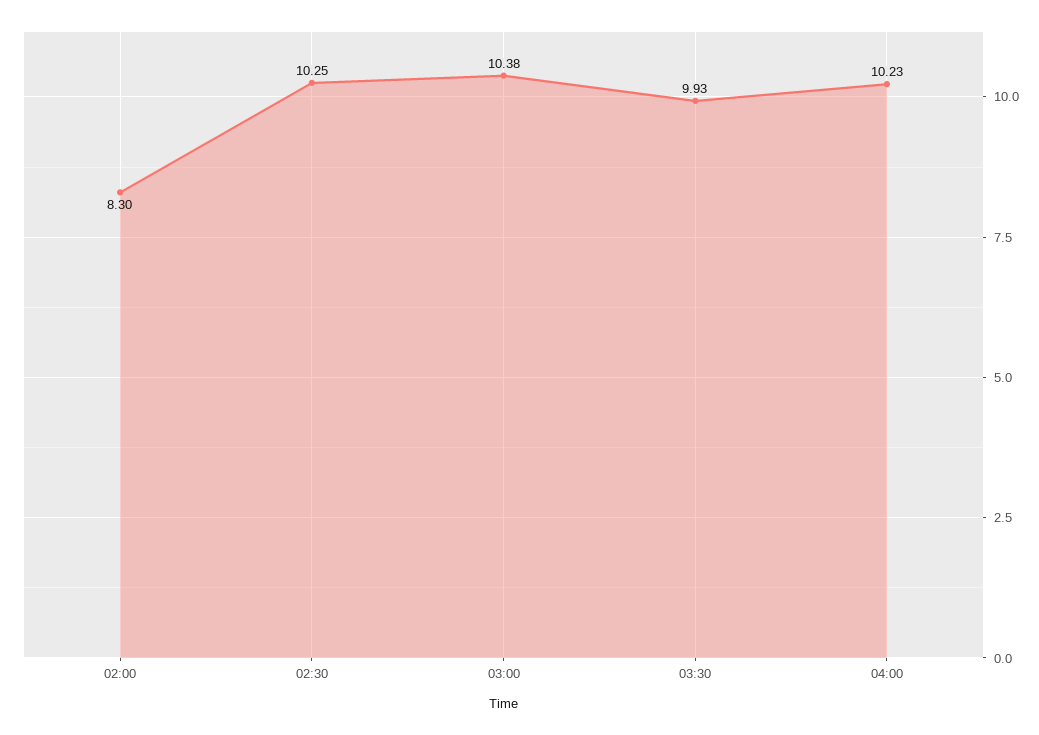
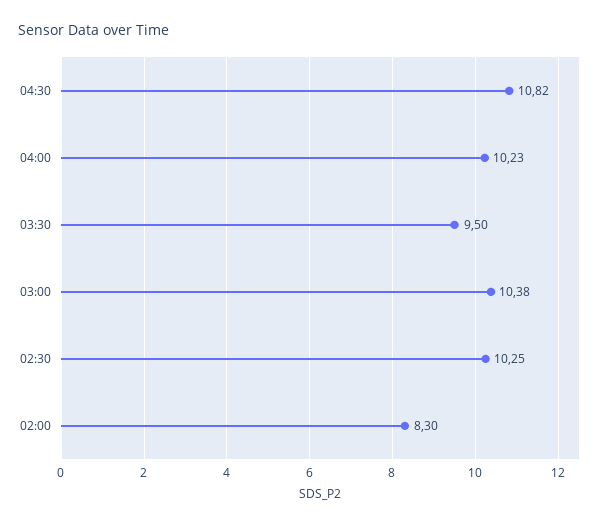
03:30: 9.93 -> 9.5
04:30: none -> 10.82

